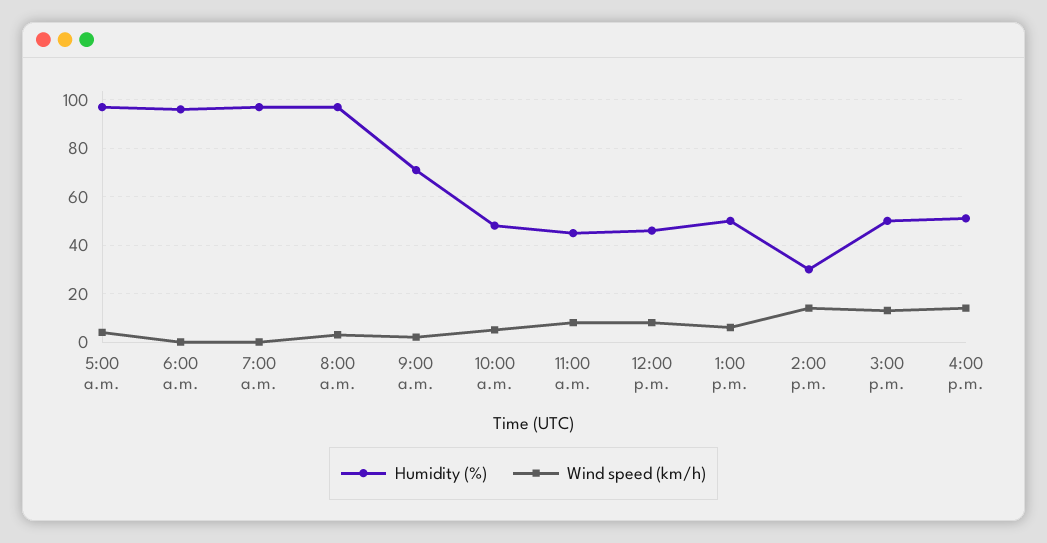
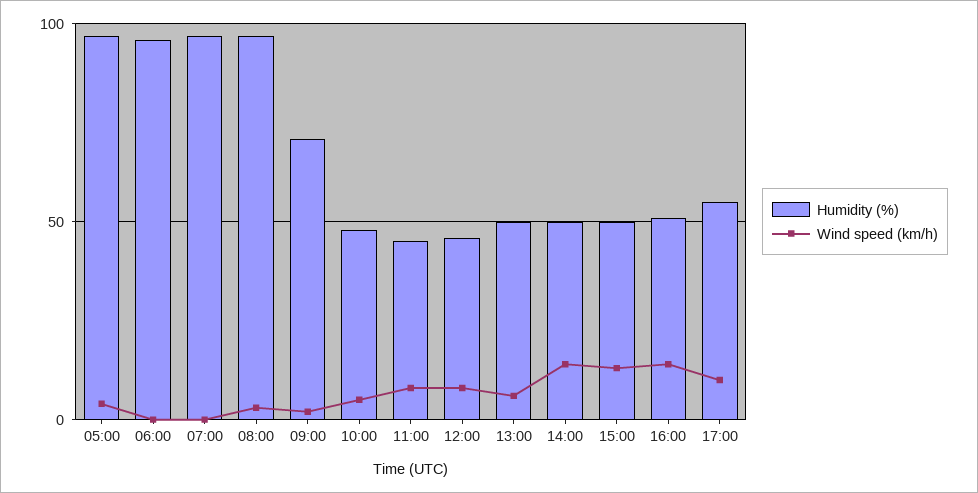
Humidity (%), 2:00 p.m.: 30 -> 50
Humidity (%), 17:00: none -> 55
Wind speed (km/h), 17:00: none -> 10

